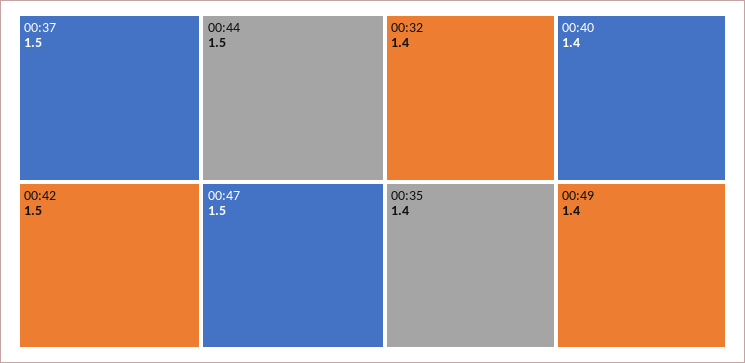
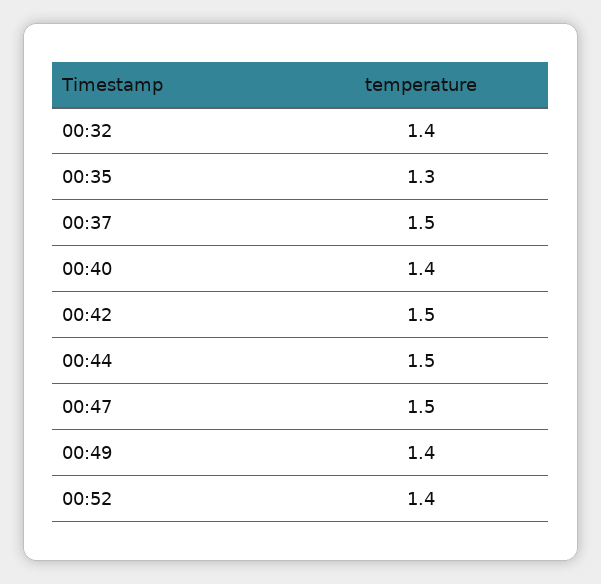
00:35: 1.4 -> 1.3
00:52: none -> 1.4

